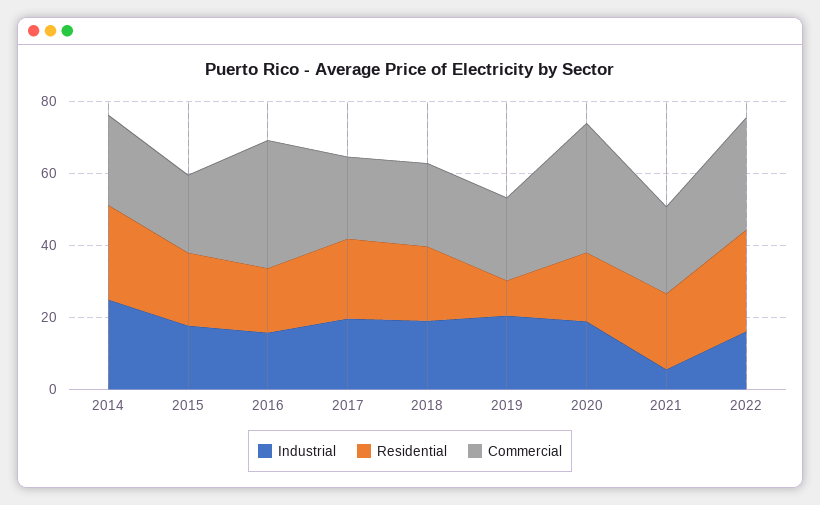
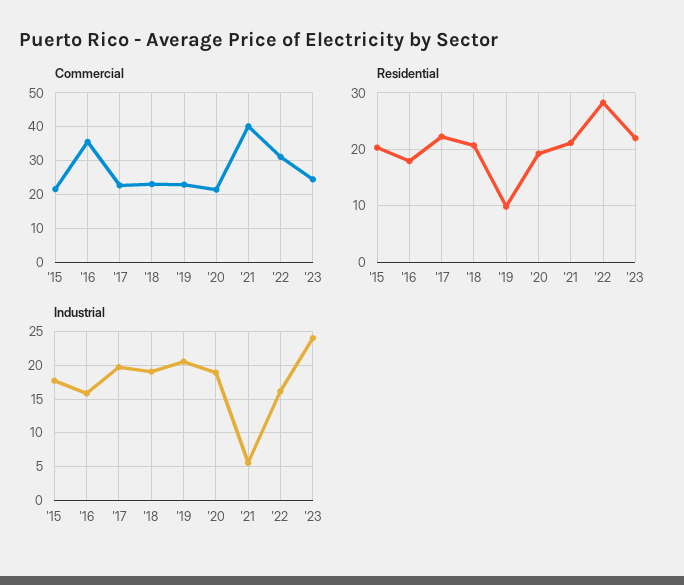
Industrial, 2014: 25 -> none
Residential, 2014: 25 -> none
Commercial, 2014: 25 -> none
Commercial, 2020: 35 -> 22
Commercial, 2021: 25 -> 40
Commercial, '23: none -> 24
Residential, '23: none -> 22
Industrial, '23: none -> 24

